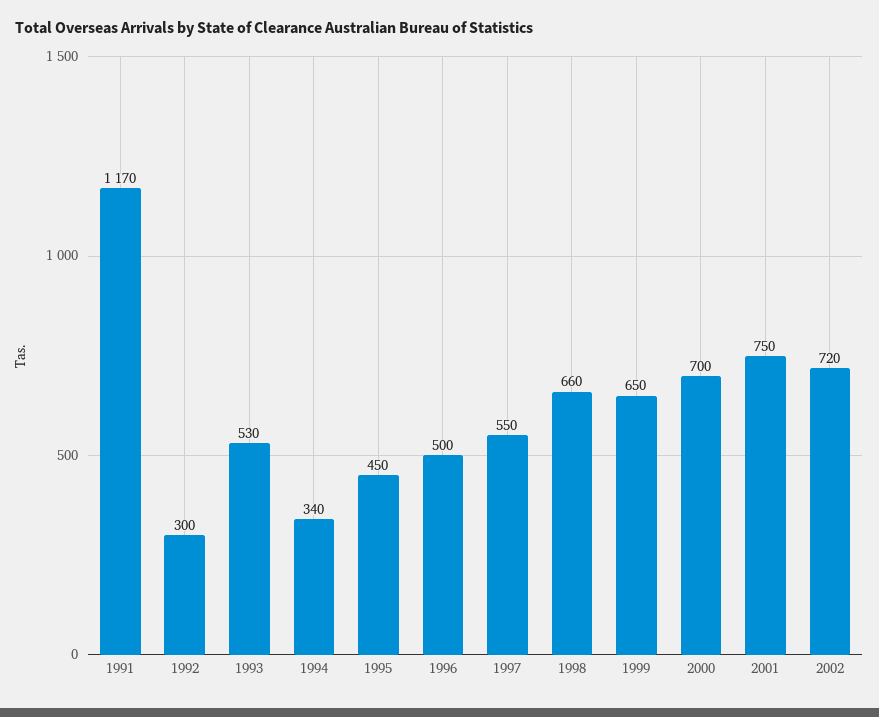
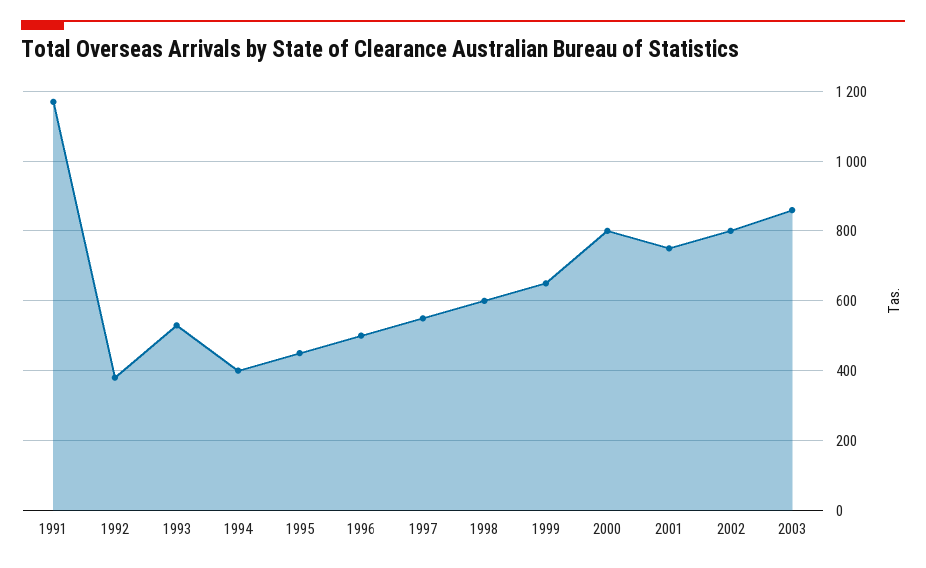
1992: 300 -> 380
1994: 340 -> 400
1998: 660 -> 600
2000: 700 -> 800
2002: 720 -> 800
2003: none -> 860

